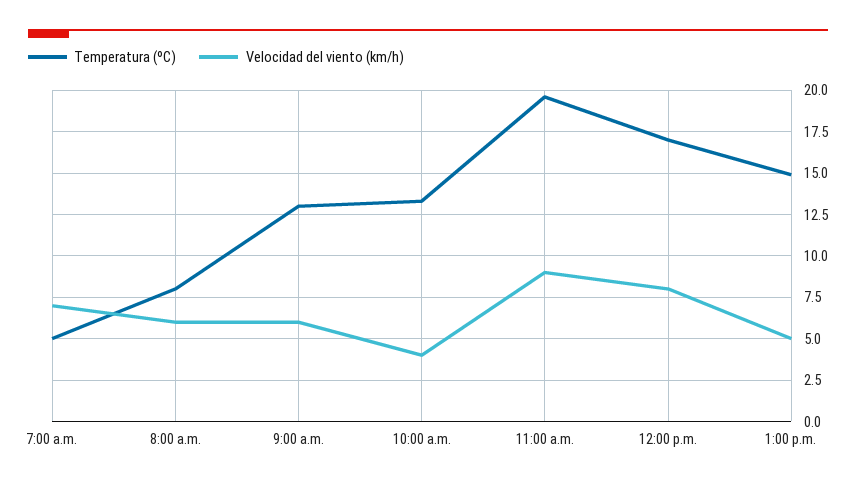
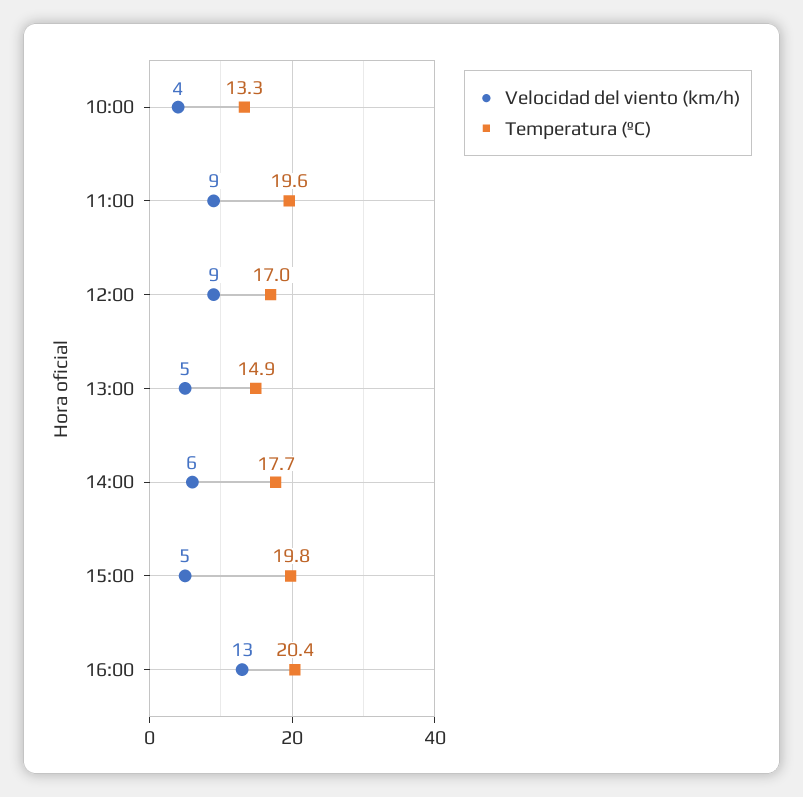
Temperatura (ºC), 7:00 a.m.: 5 -> none
Velocidad del viento (km/h), 7:00 a.m.: 7 -> none
Temperatura (ºC), 8:00 a.m.: 8 -> none
Velocidad del viento (km/h), 8:00 a.m.: 6 -> none
Temperatura (ºC), 9:00 a.m.: 13 -> none
Velocidad del viento (km/h), 9:00 a.m.: 6 -> none
Velocidad del viento (km/h), 12:00 p.m.: 8 -> 9
Velocidad del viento (km/h), 14:00: none -> 6
Temperatura (ºC), 14:00: none -> 17.7
Velocidad del viento (km/h), 15:00: none -> 5
Temperatura (ºC), 15:00: none -> 19.8
Velocidad del viento (km/h), 16:00: none -> 13
Temperatura (ºC), 16:00: none -> 20.4

